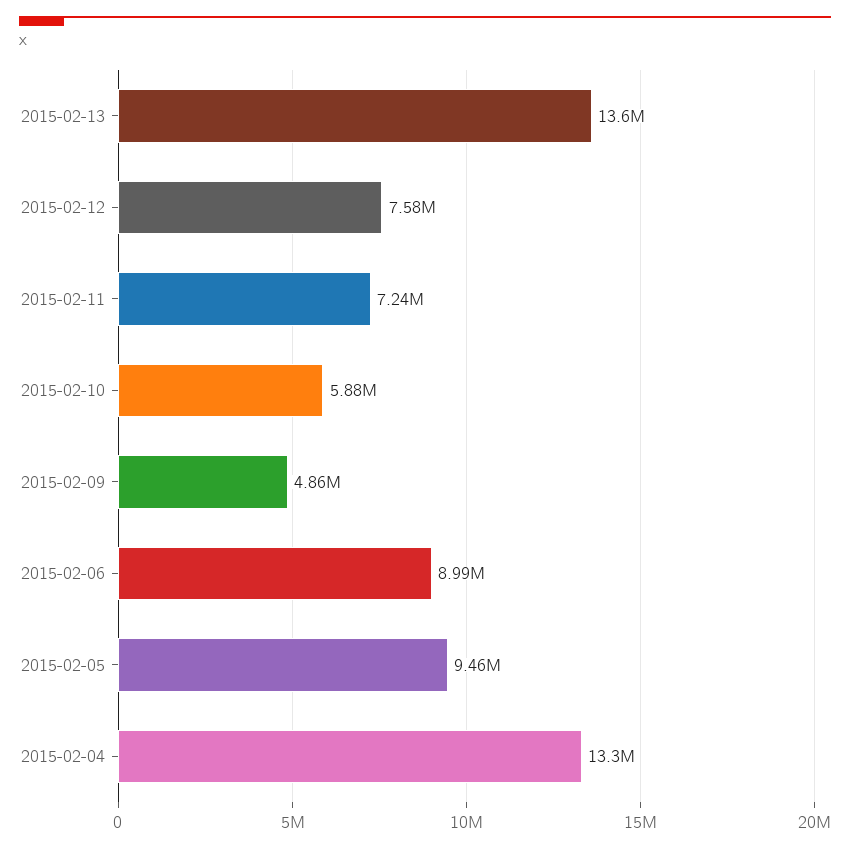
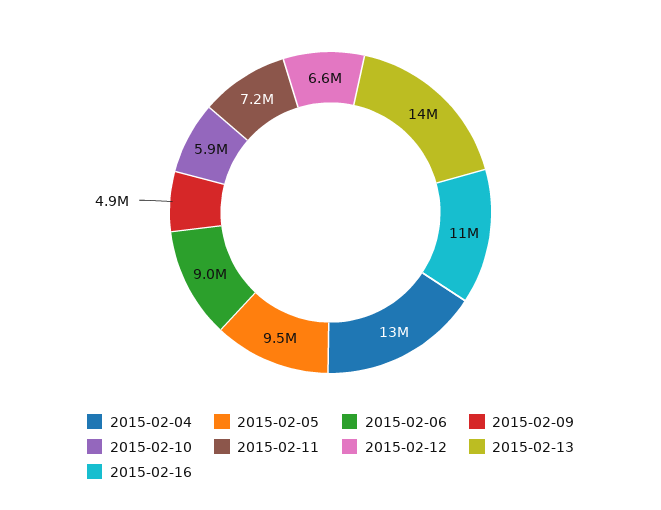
2015-02-12: 7580000 -> 6600000
2015-02-16: none -> 11000000

